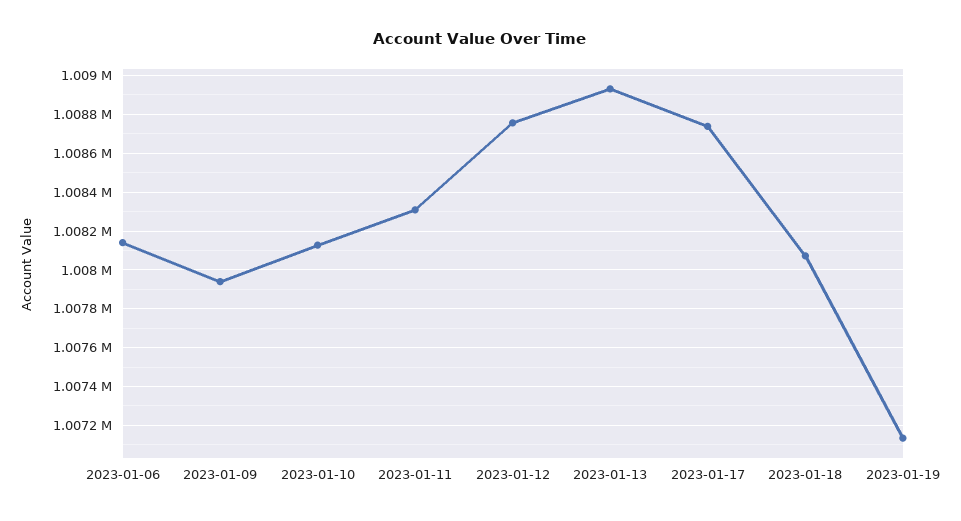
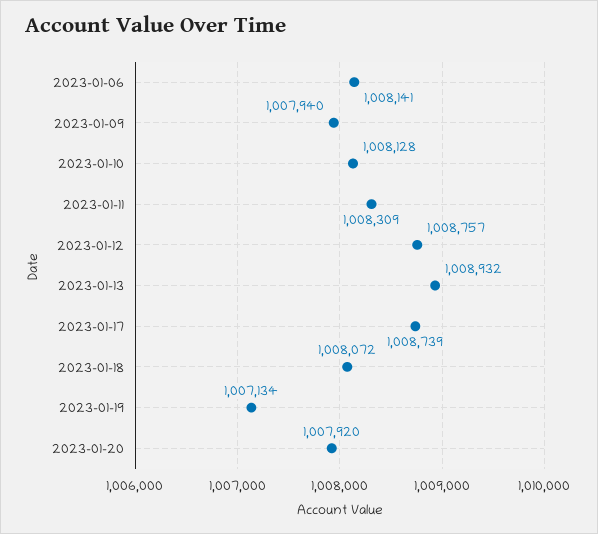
2023-01-20: none -> 1007920

